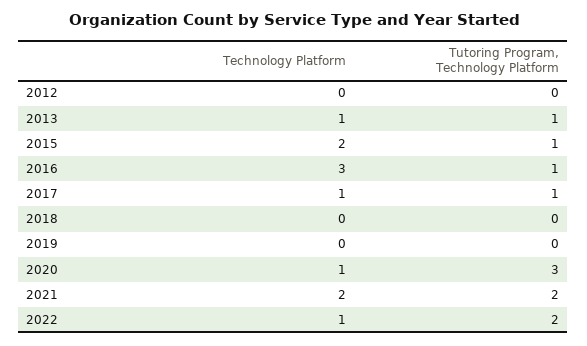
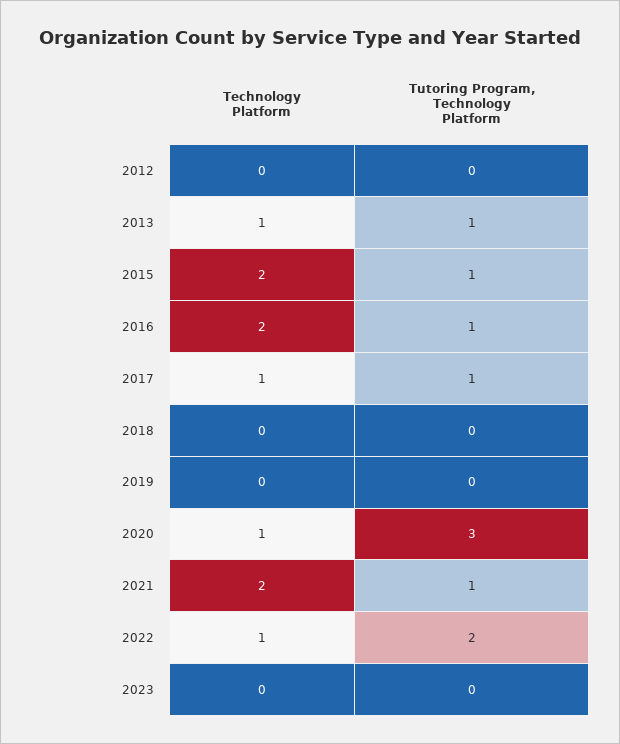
Technology Platform, 2016: 3 -> 2
Tutoring Program, Technology Platform, 2021: 2 -> 1
Technology Platform, 2023: none -> 0
Tutoring Program, Technology Platform, 2023: none -> 0

